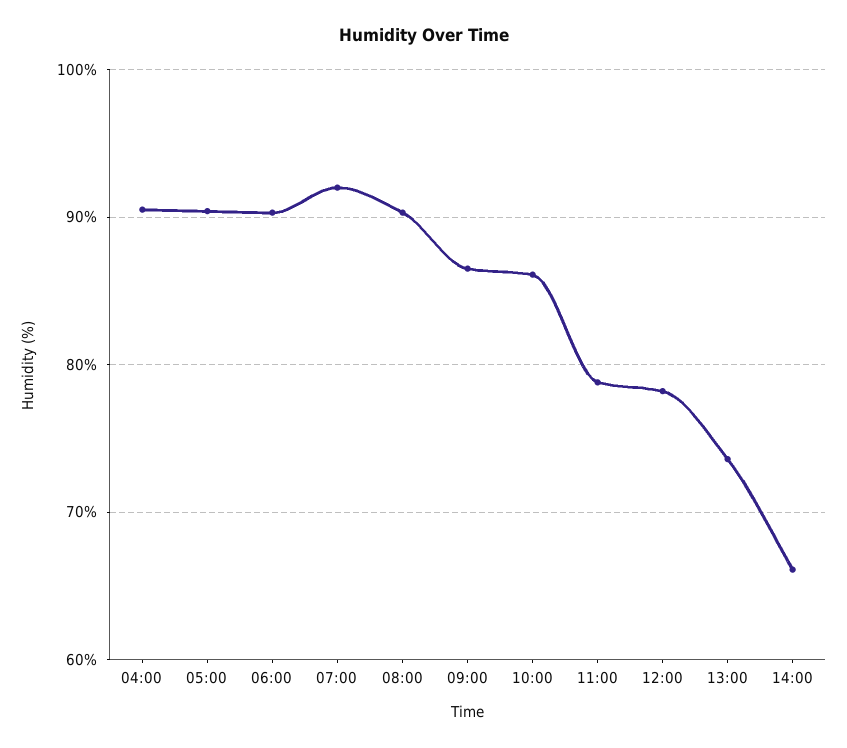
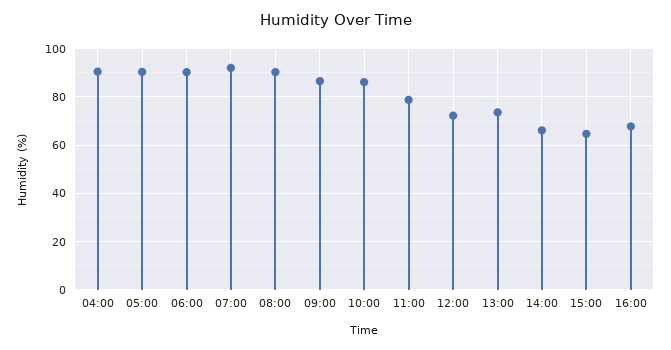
12:00: 78 -> 72.5
15:00: none -> 65
16:00: none -> 67.5

